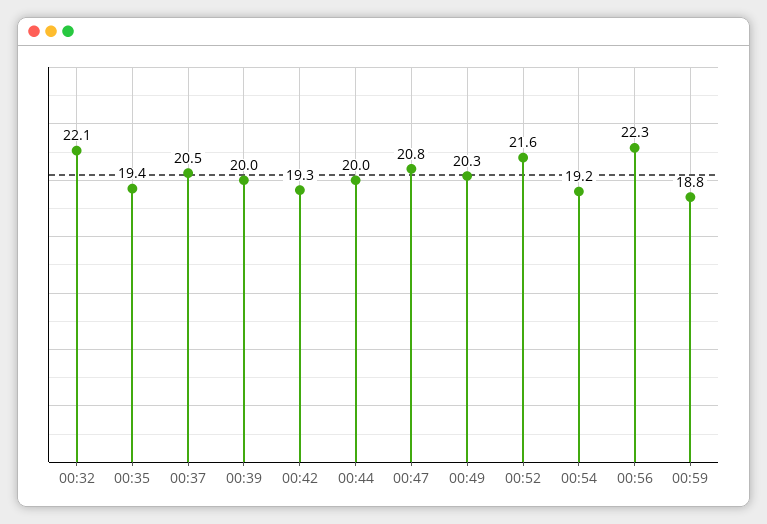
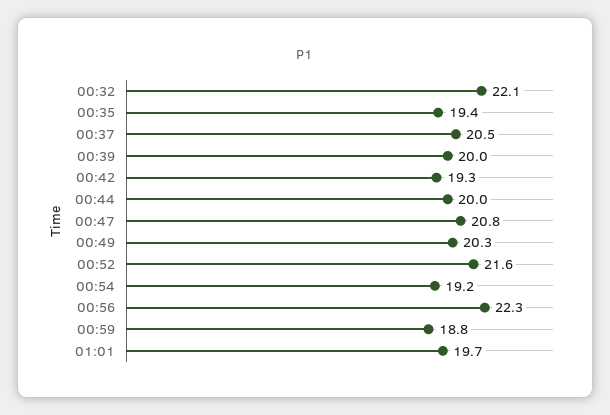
01:01: none -> 19.7

